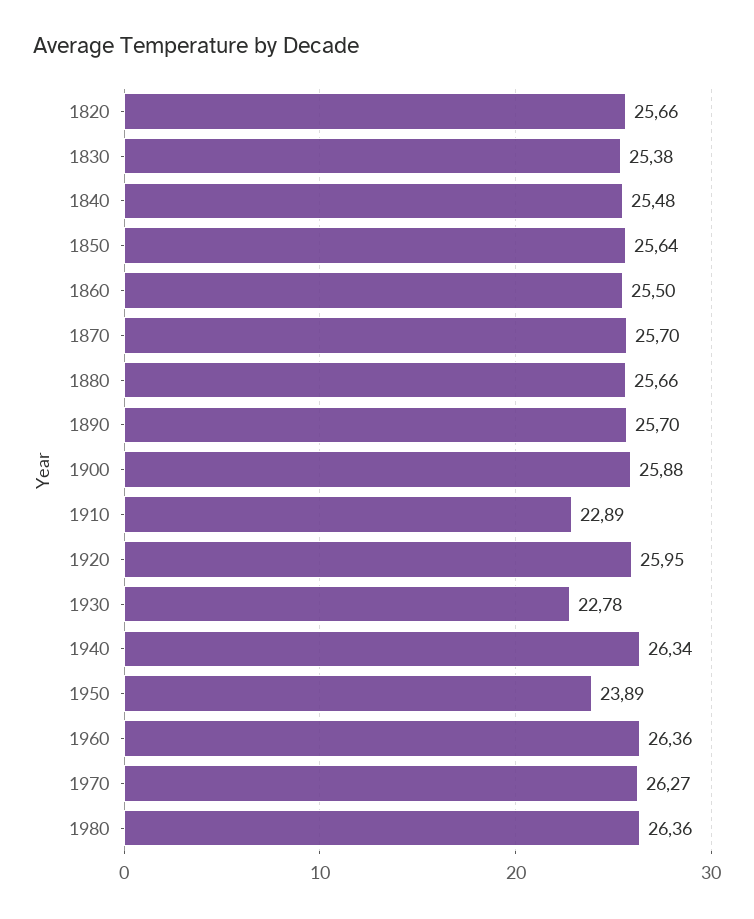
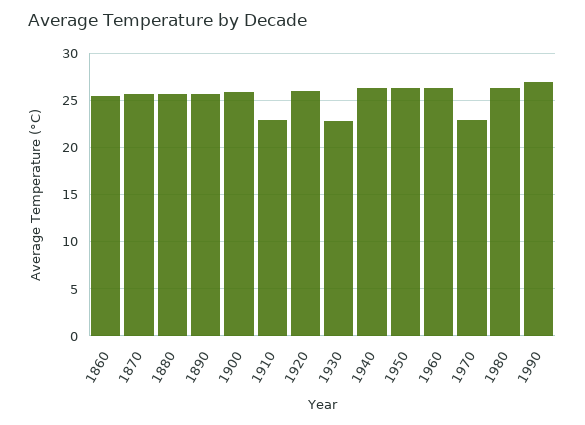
1820: 25.66 -> none
1830: 25.38 -> none
1840: 25.48 -> none
1850: 25.64 -> none
1950: 23.89 -> 26
1970: 26.27 -> 23
1990: none -> 27

